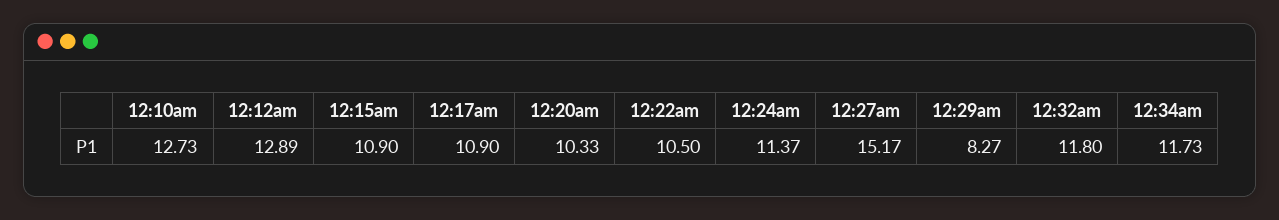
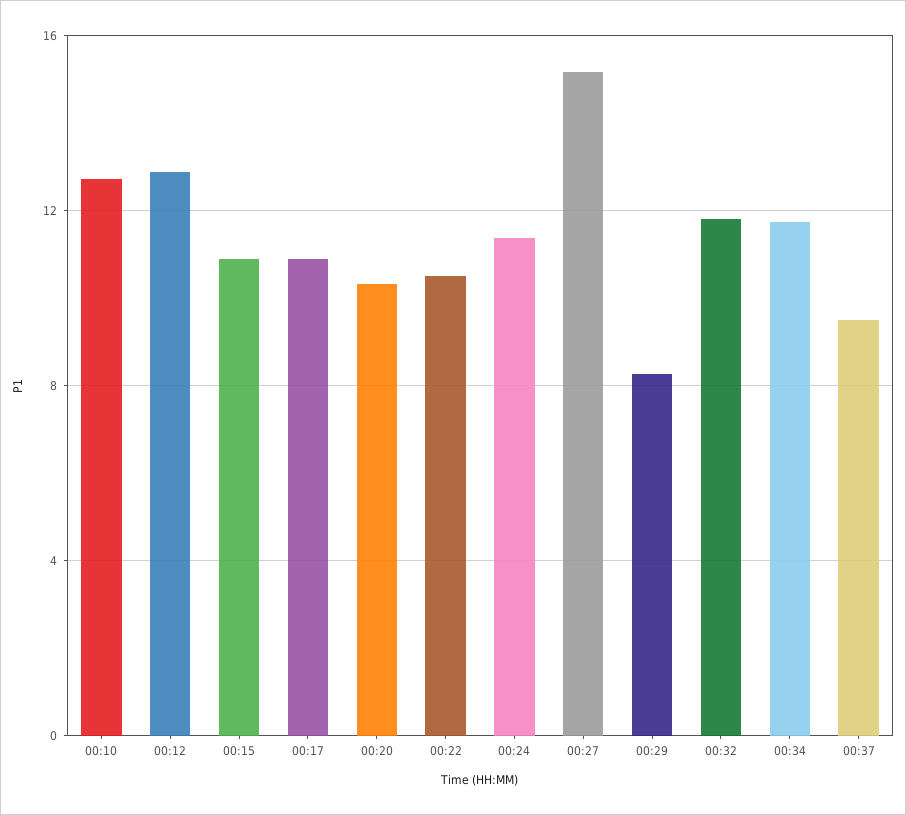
00:37: none -> 9.5

